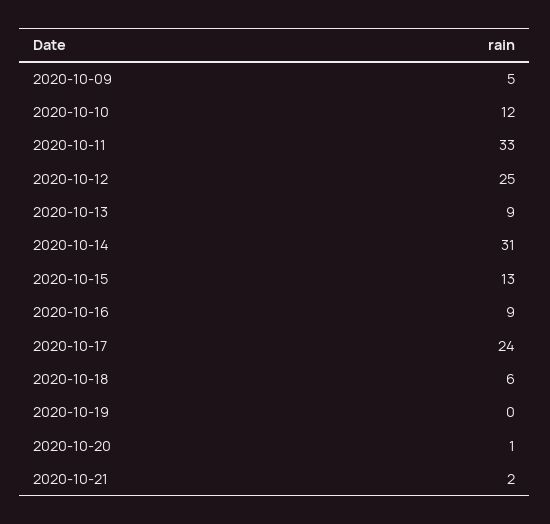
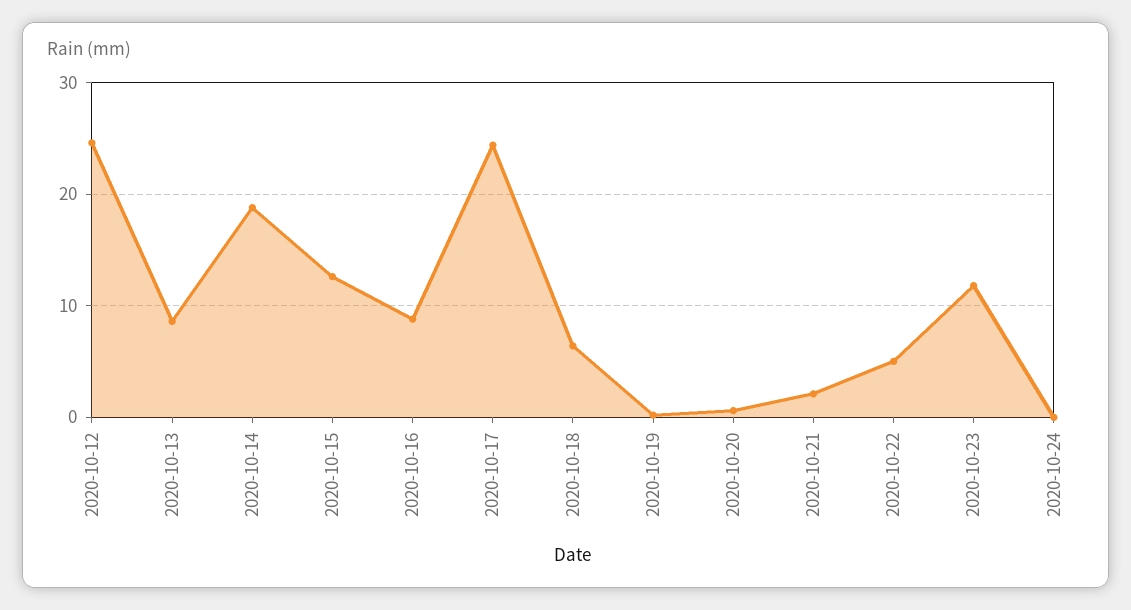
2020-10-09: 5 -> none
2020-10-10: 12 -> none
2020-10-11: 33 -> none
2020-10-14: 31 -> 19
2020-10-22: none -> 5
2020-10-23: none -> 12
2020-10-24: none -> 0

